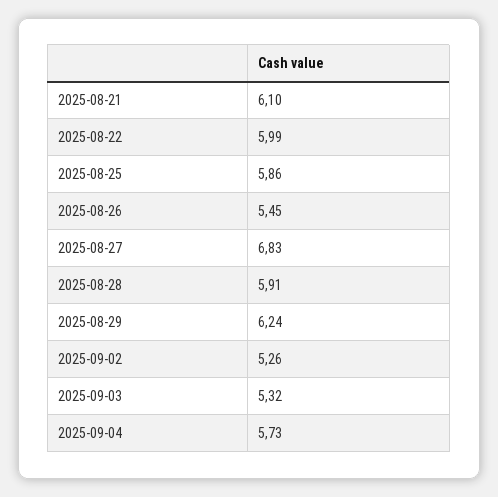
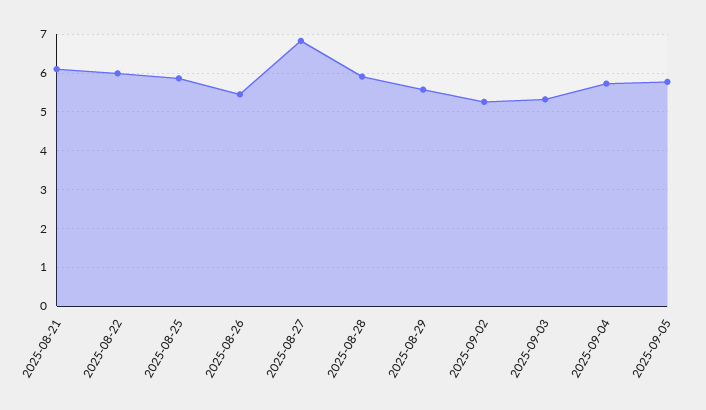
2025-08-29: 6.24 -> 5.6
2025-09-05: none -> 5.8

